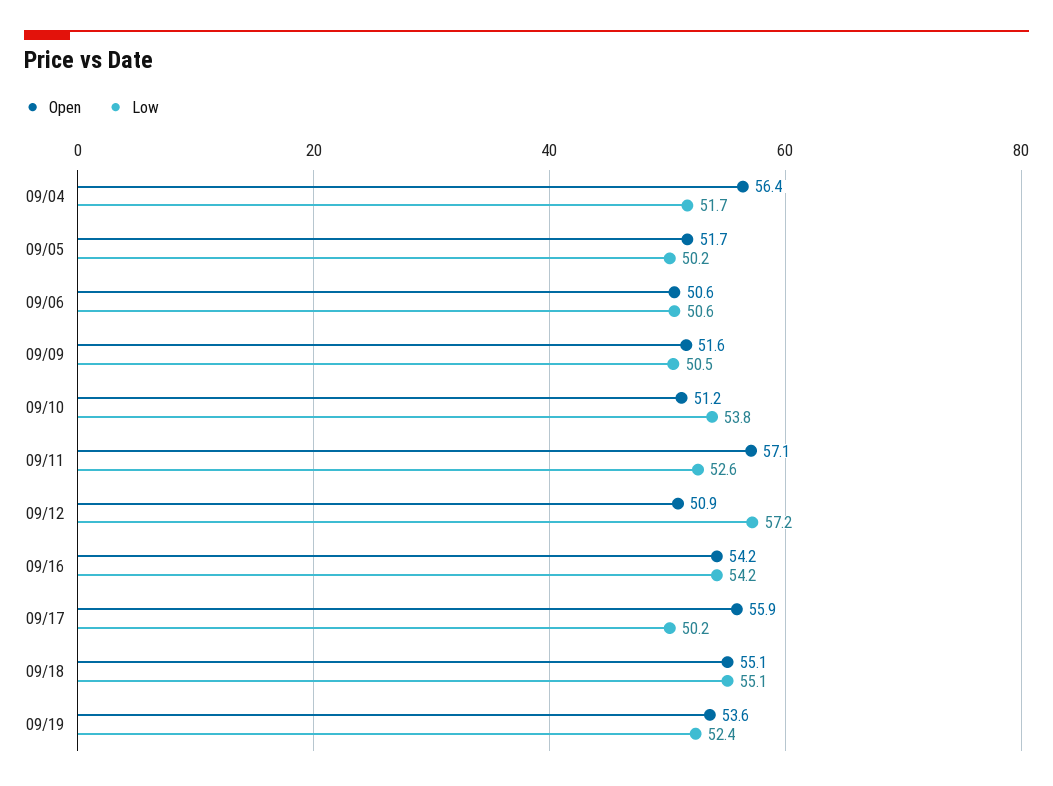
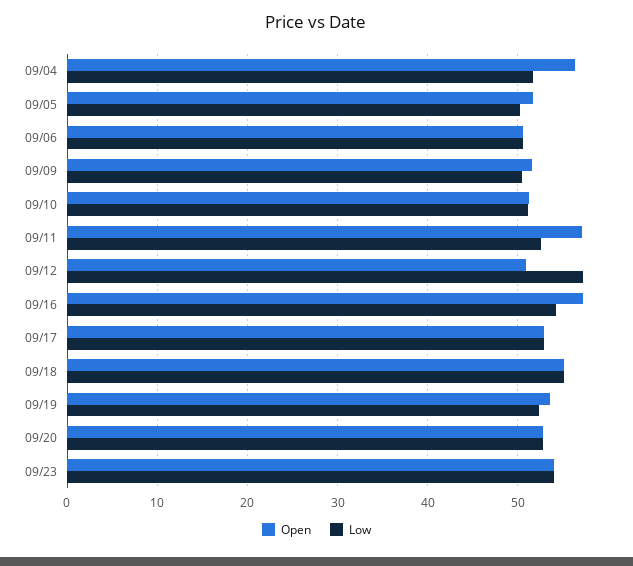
Low, 09/10: 53.8 -> 51
Open, 09/16: 54.2 -> 57
Open, 09/17: 55.9 -> 53
Low, 09/17: 50.2 -> 53
Open, 09/20: none -> 53
Low, 09/20: none -> 53
Open, 09/23: none -> 54
Low, 09/23: none -> 54

